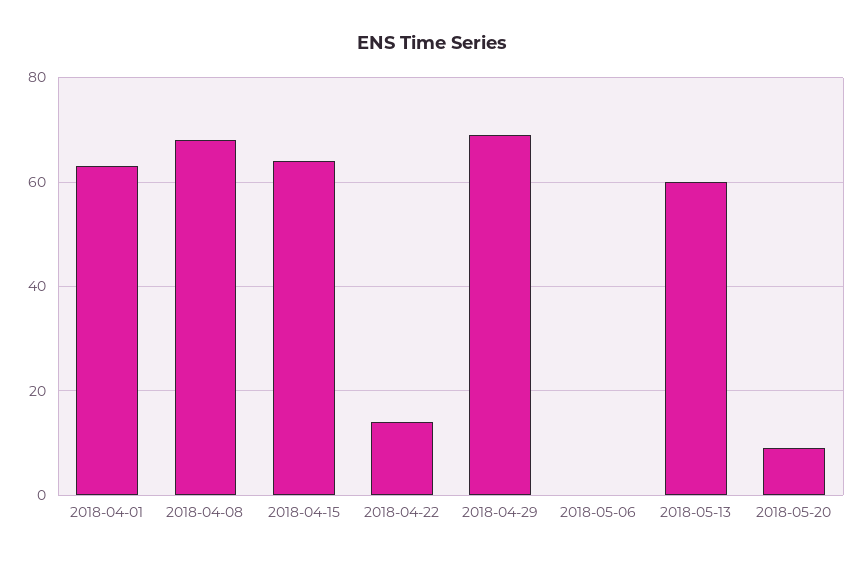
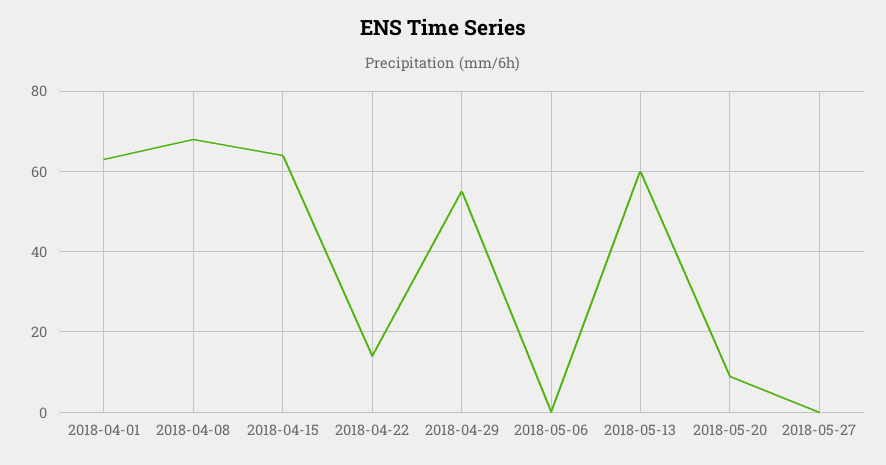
2018-04-29: 70 -> 55
2018-05-27: none -> 0

